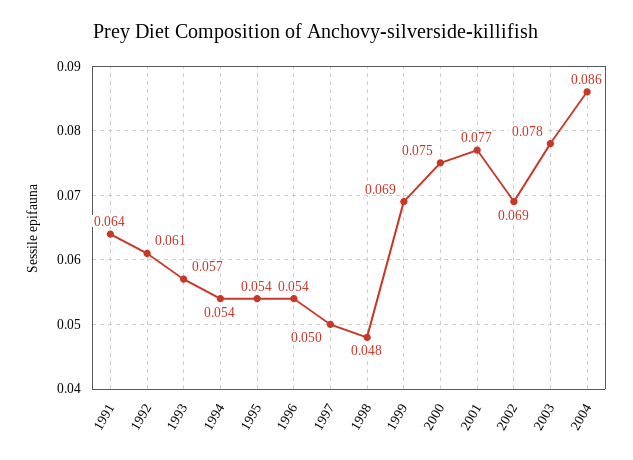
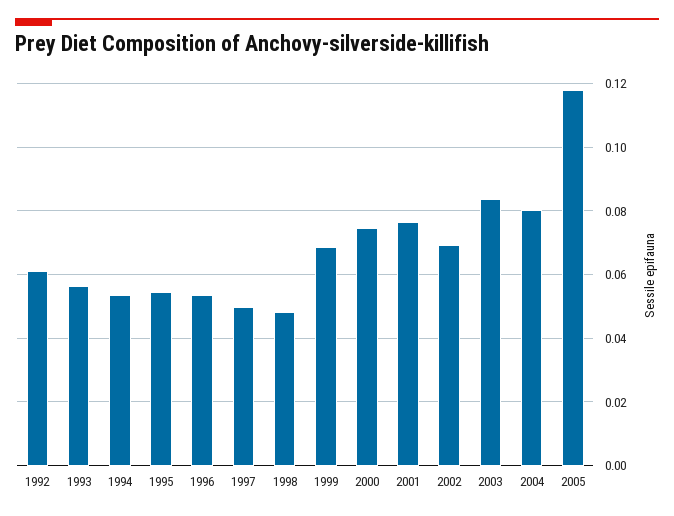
1991: 0.064 -> none
2003: 0.078 -> 0.084
2004: 0.086 -> 0.08
2005: none -> 0.118

